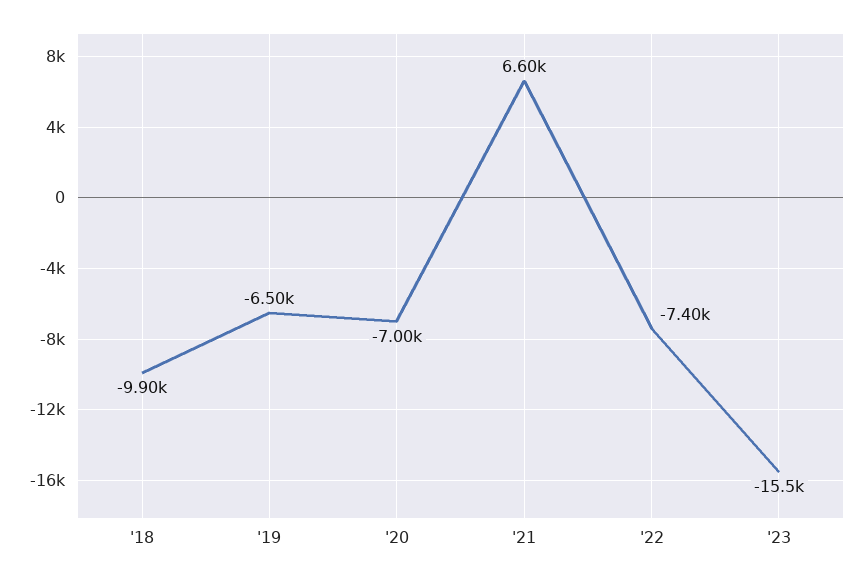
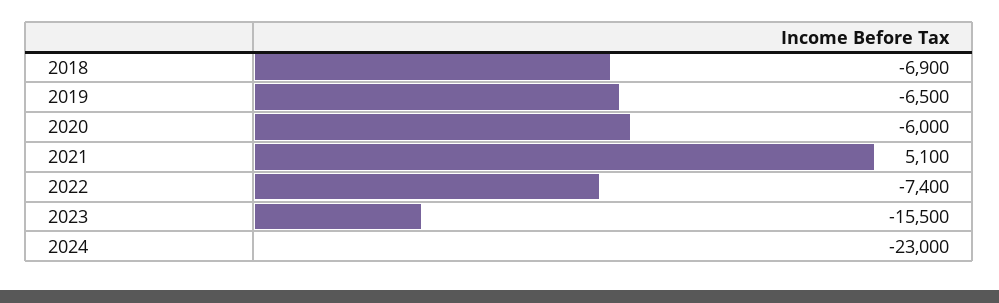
'18: -9900 -> -6900
'20: -7000 -> -6000
'21: 6600 -> 5100
2024: none -> -23000

